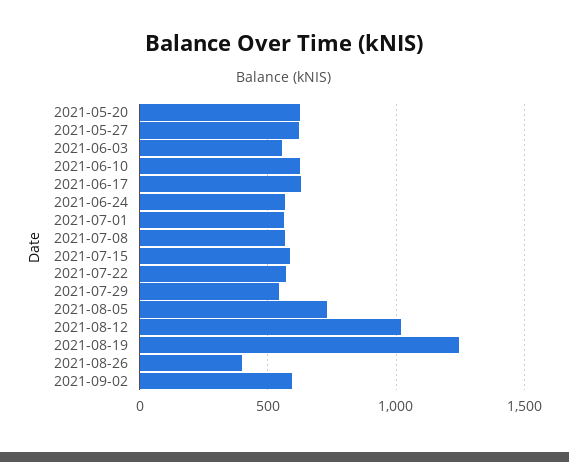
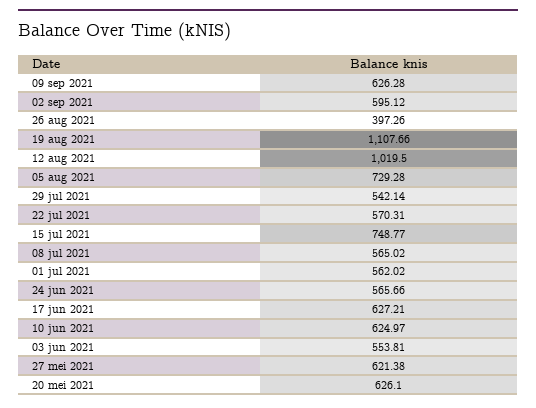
2021-07-15: 600 -> 748.77
2021-08-19: 1250 -> 1107.66
09 sep 2021: none -> 626.28

